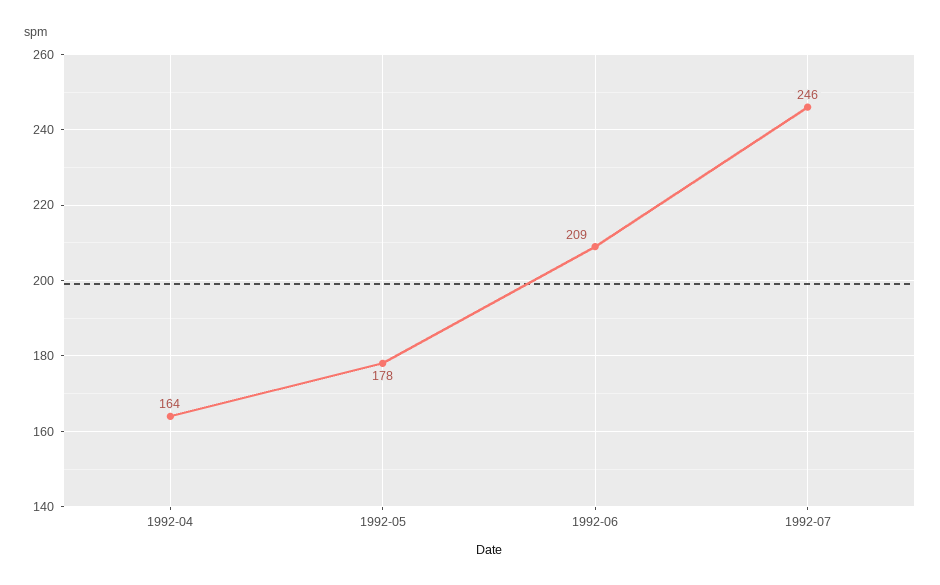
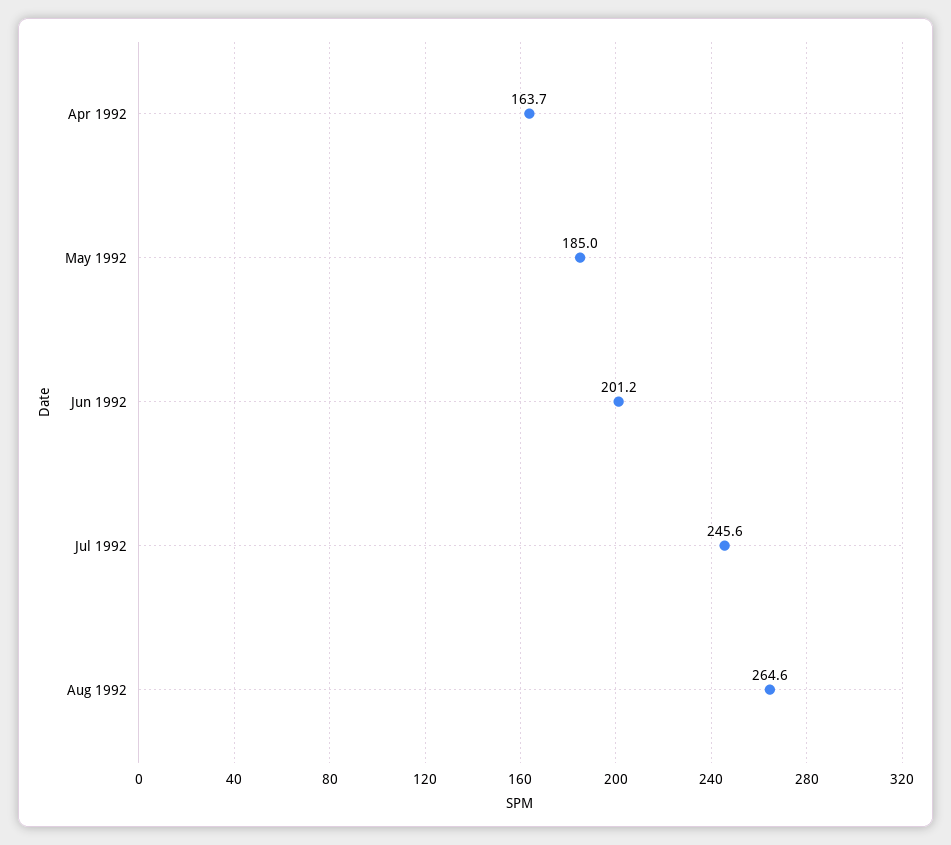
1992-05: 178 -> 185
1992-06: 209 -> 201.2
Aug 1992: none -> 264.6

